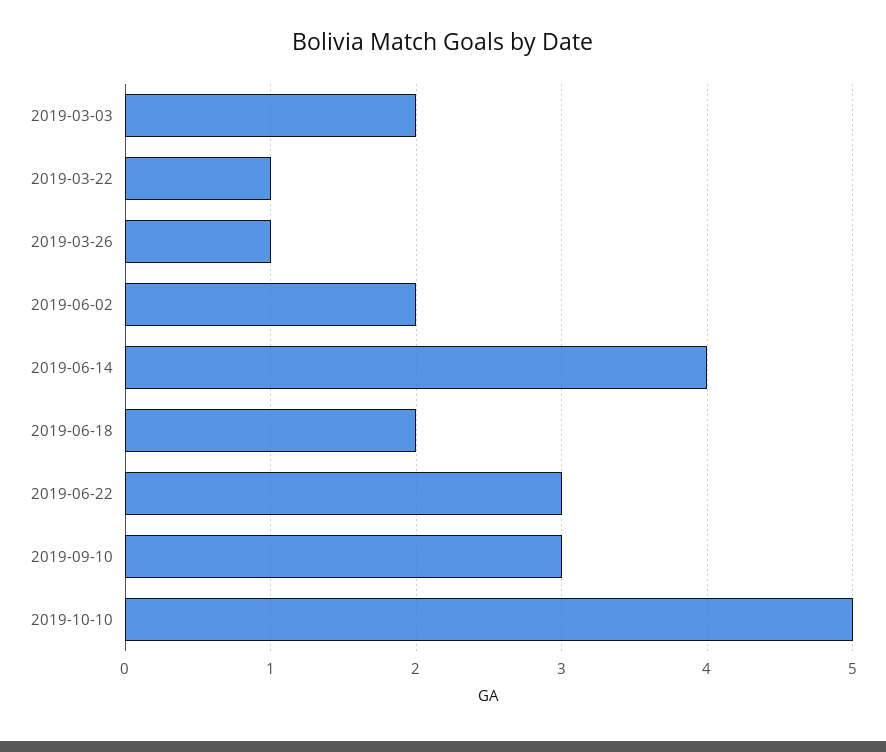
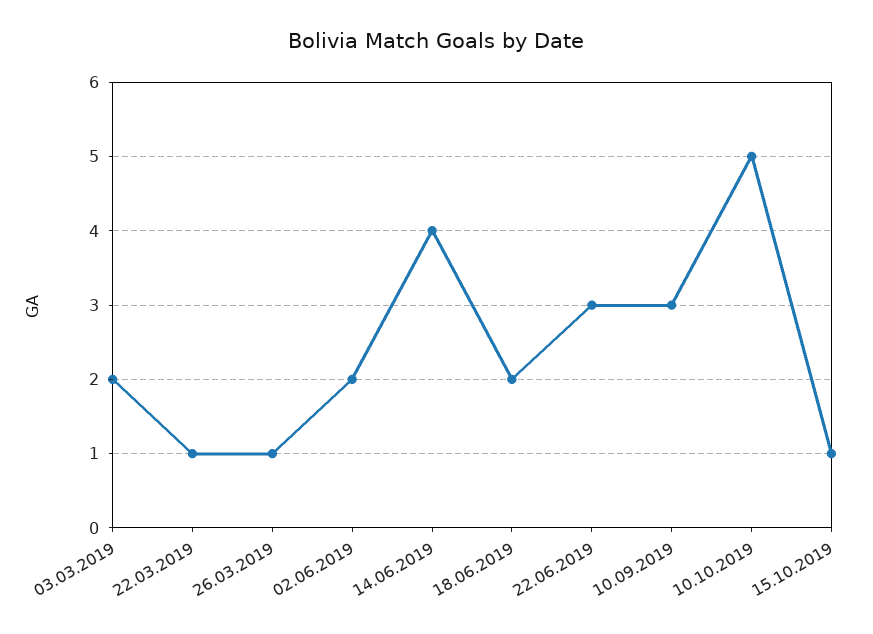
15.10.2019: none -> 1

